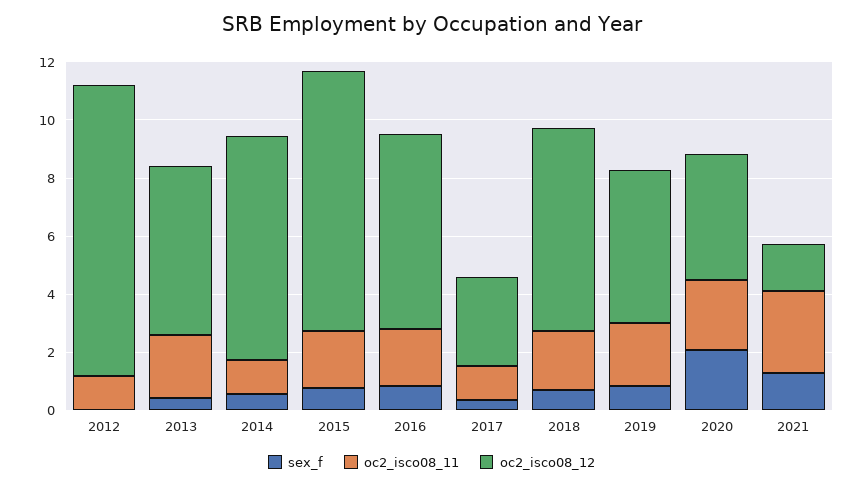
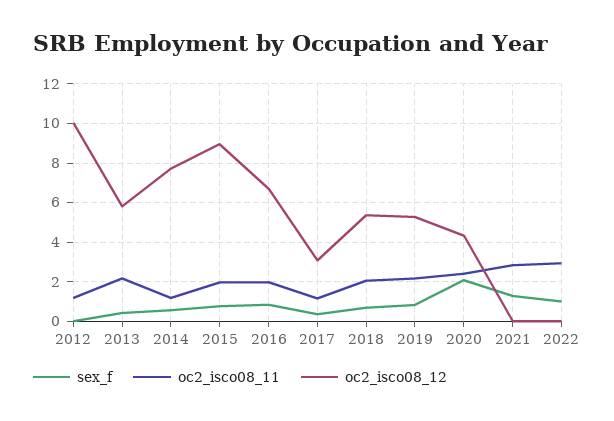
oc2_isco08_12, 2018: 7 -> 5.5
oc2_isco08_12, 2021: 1.5 -> 0
sex_f, 2022: none -> 1
oc2_isco08_11, 2022: none -> 3
oc2_isco08_12, 2022: none -> 0

